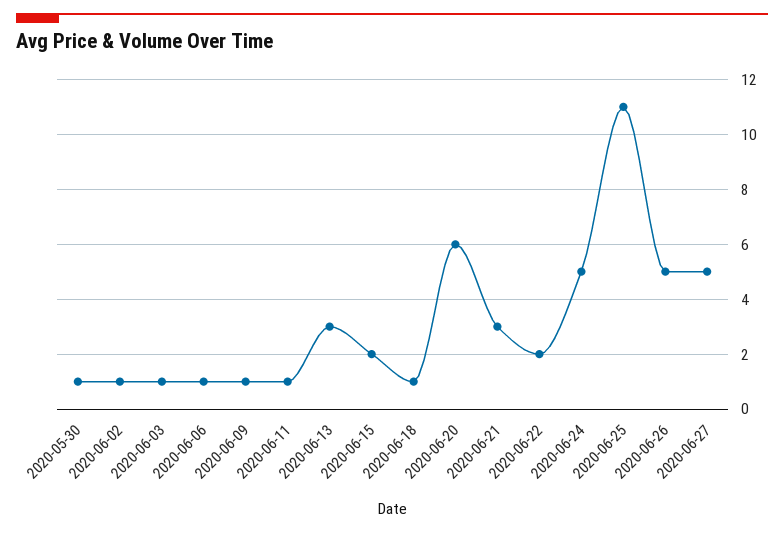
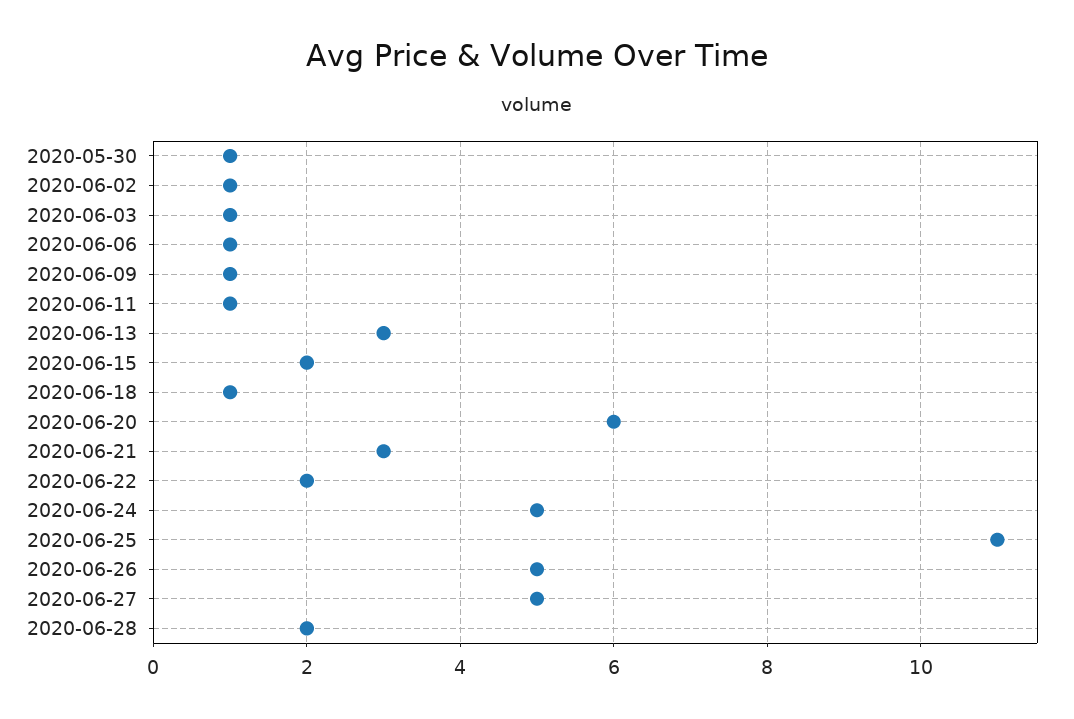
2020-06-28: none -> 2

